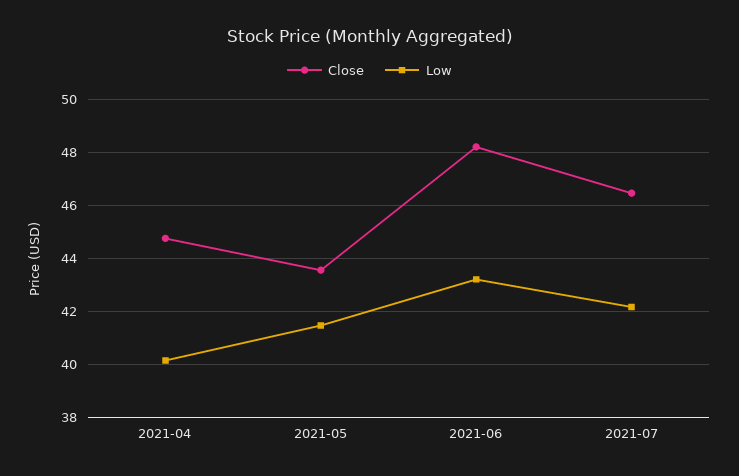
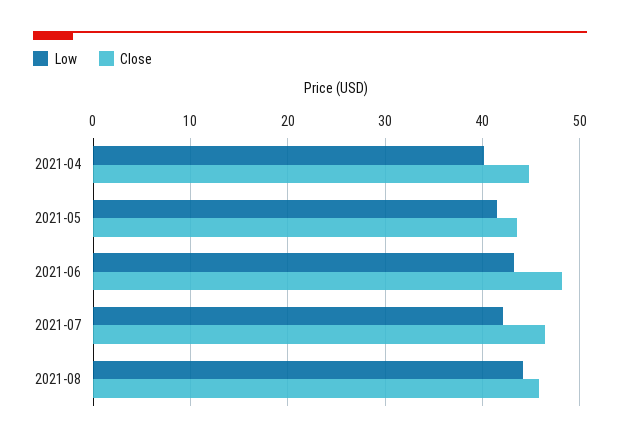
Low, 2021-08: none -> 44
Close, 2021-08: none -> 46

